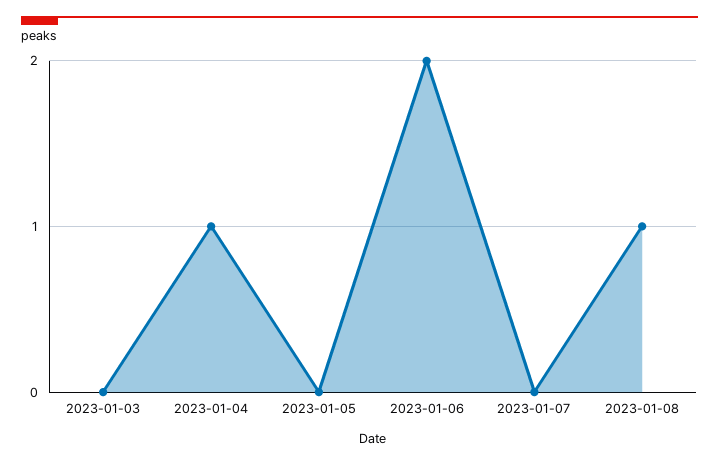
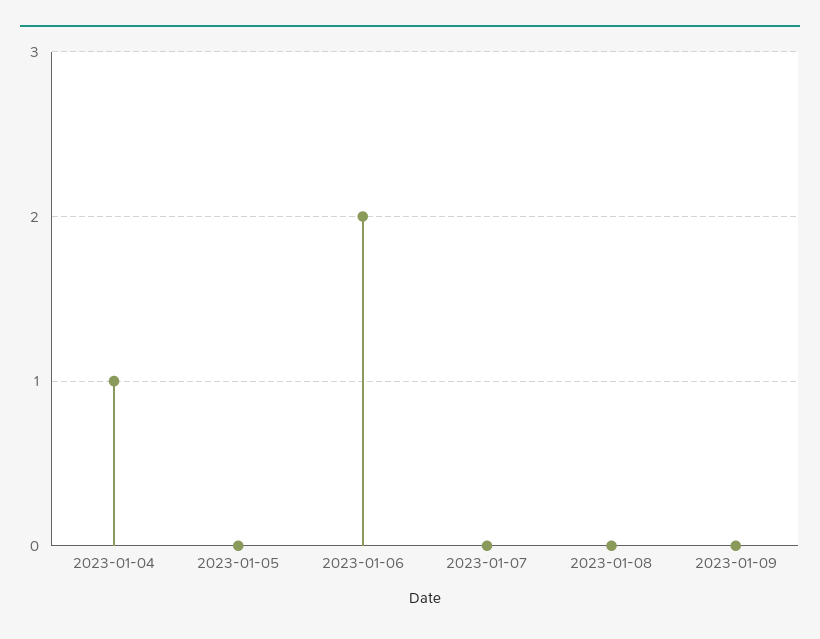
2023-01-03: 0 -> none
2023-01-08: 1 -> 0
2023-01-09: none -> 0

